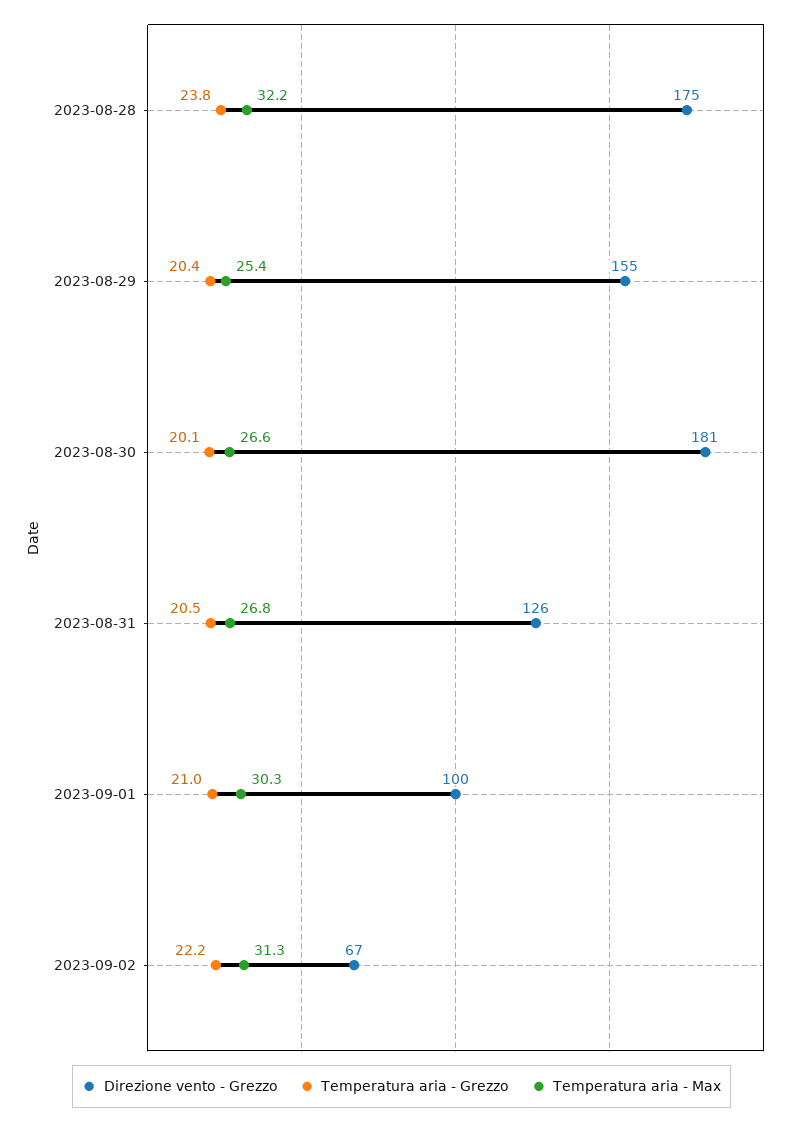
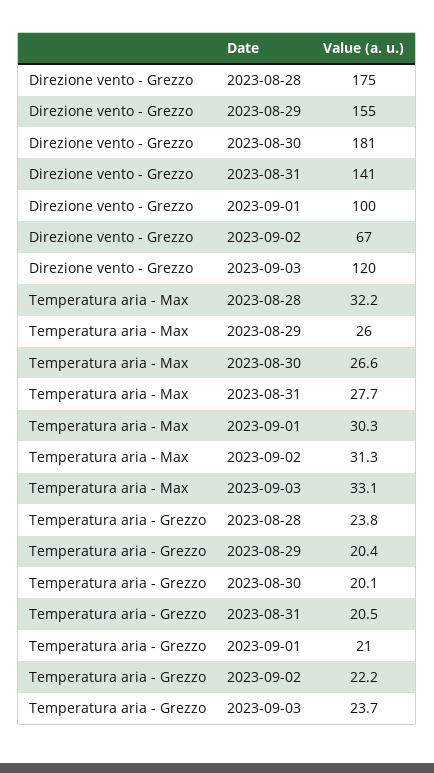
Temperatura aria - Max, 2023-08-29: 25.4 -> 26
Direzione vento - Grezzo, 2023-08-31: 126 -> 141
Temperatura aria - Max, 2023-08-31: 26.8 -> 27.7
Direzione vento - Grezzo, 2023-09-03: none -> 120
Temperatura aria - Max, 2023-09-03: none -> 33.1
Temperatura aria - Grezzo, 2023-09-03: none -> 23.7

